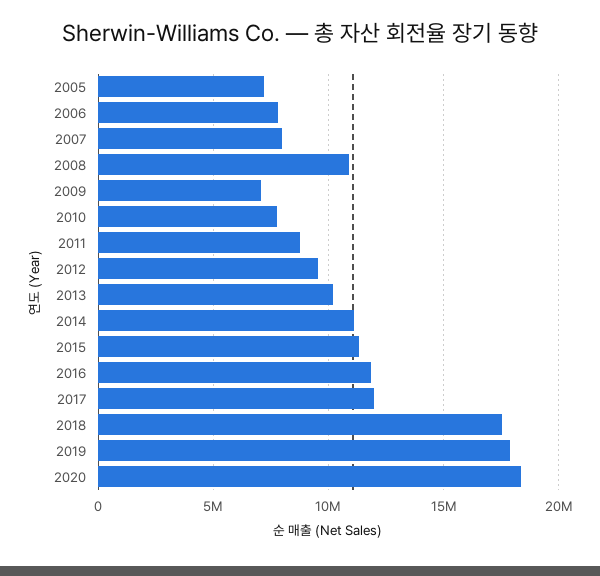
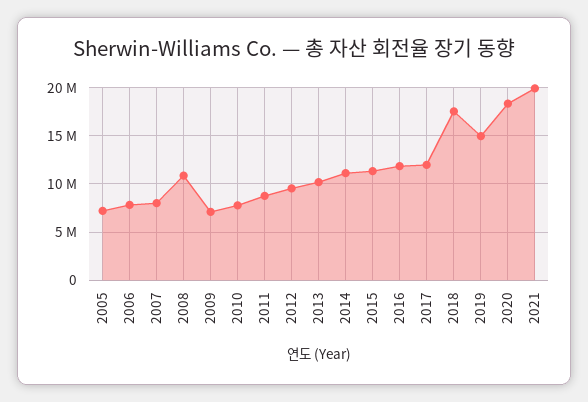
2019: 18000000 -> 15000000
2021: none -> 20000000

